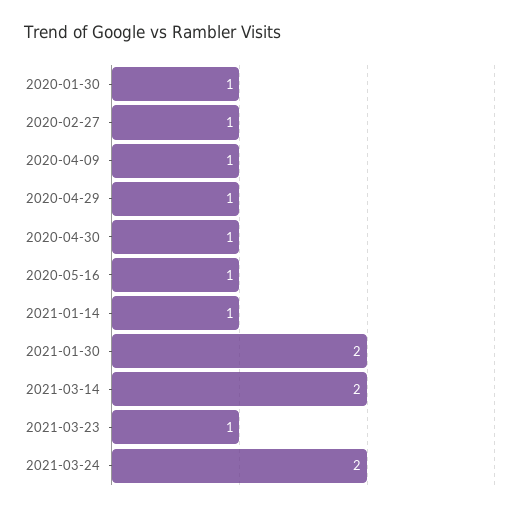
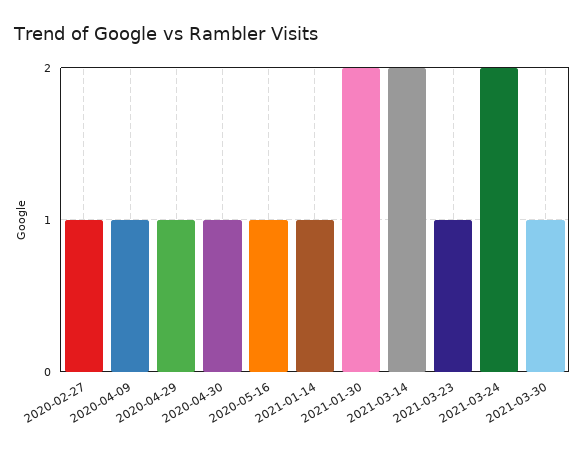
2020-01-30: 1 -> none
2021-03-30: none -> 1

